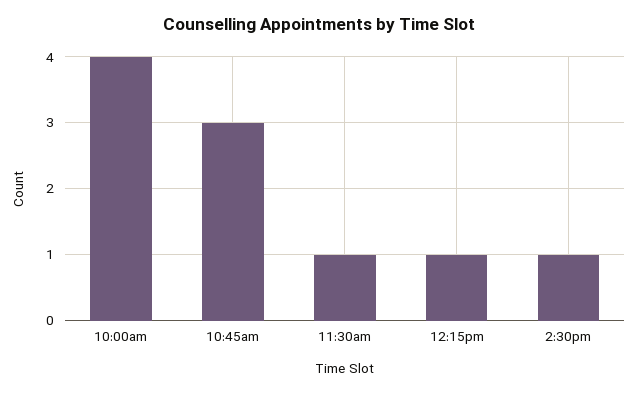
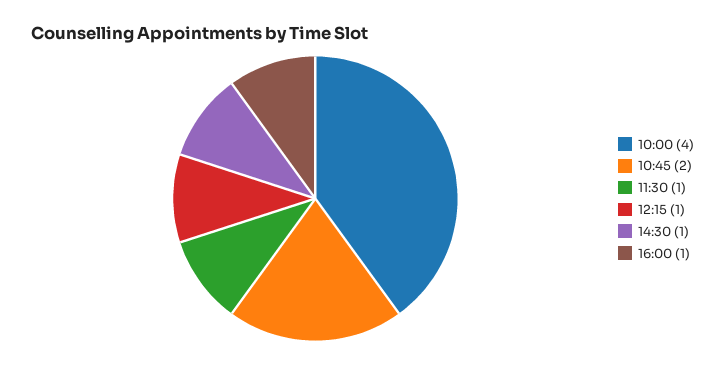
10:45am: 3 -> 2
16:00: none -> 1

